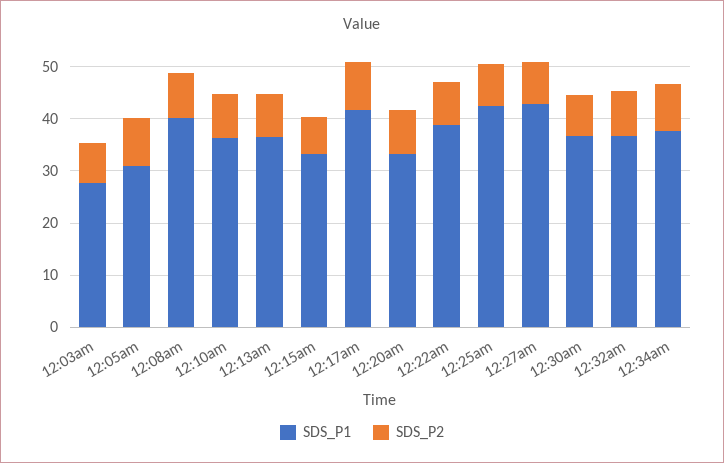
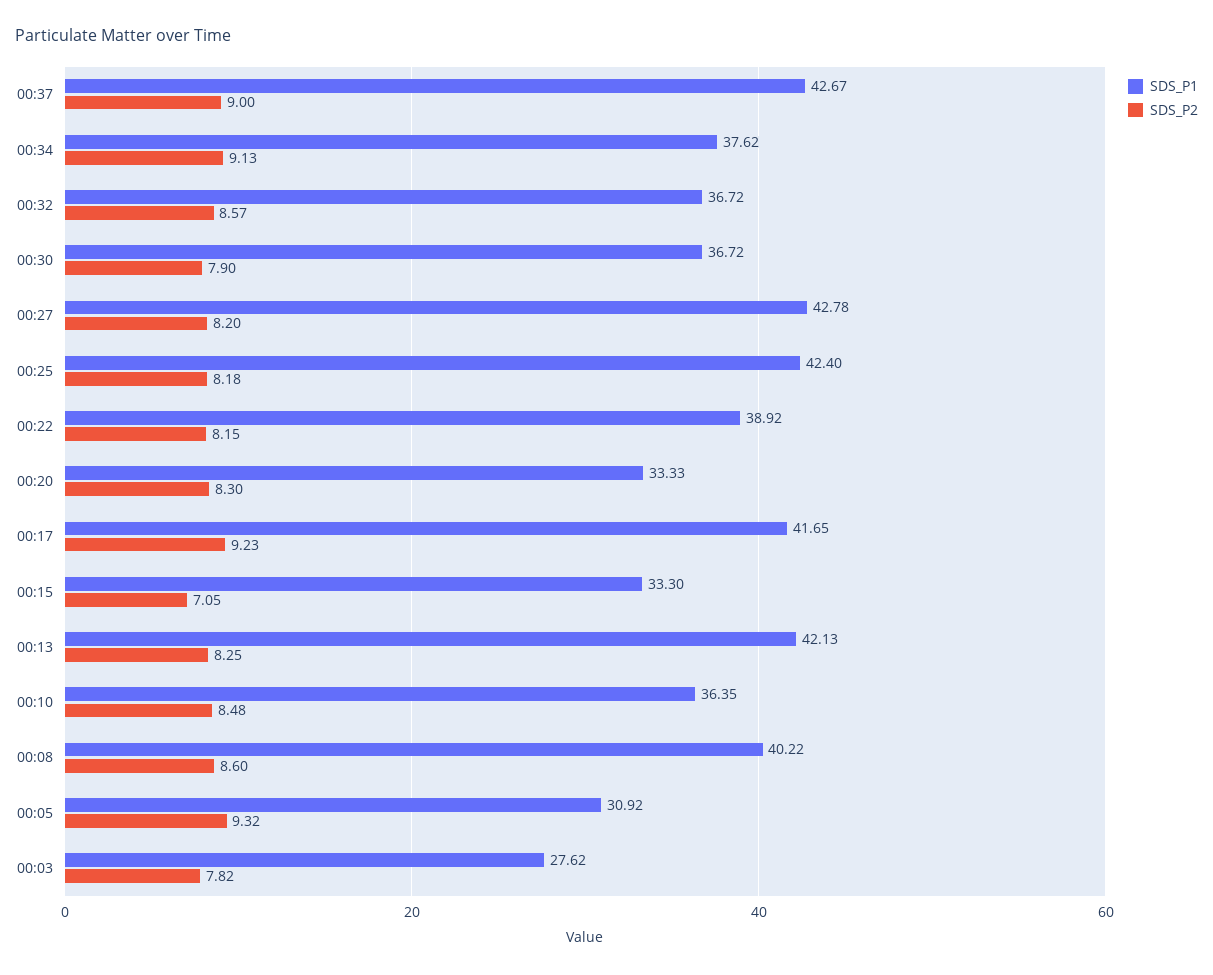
SDS_P1, 12:13am: 36 -> 42.13
SDS_P1, 00:37: none -> 42.67
SDS_P2, 00:37: none -> 9

